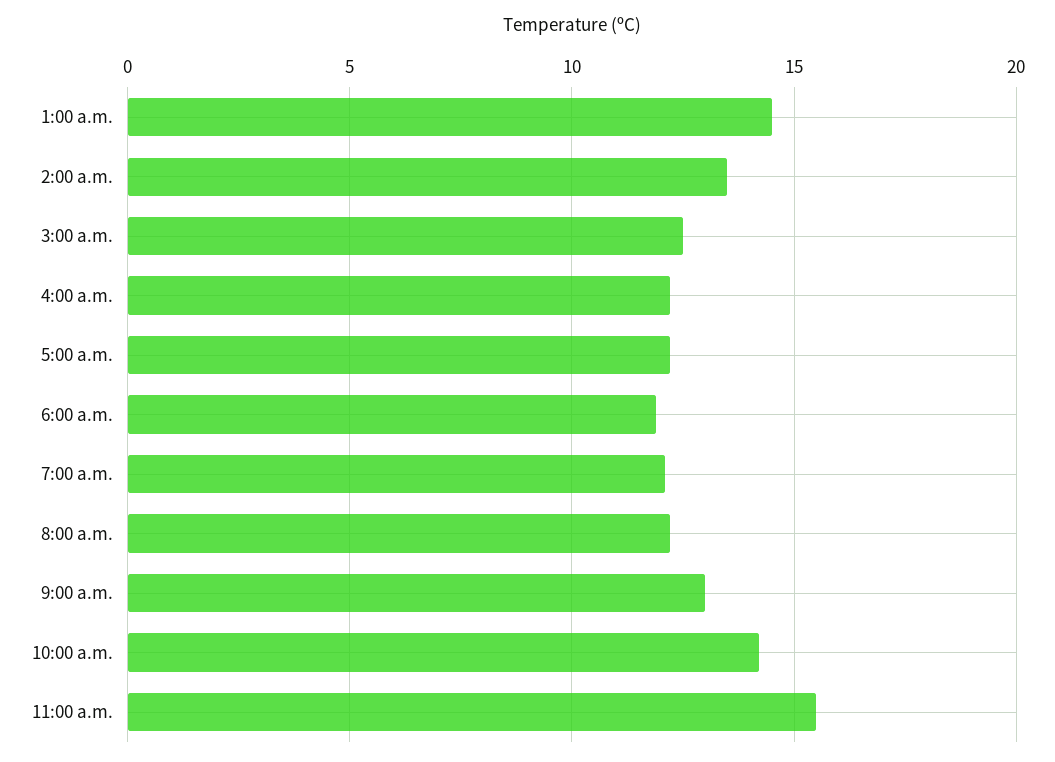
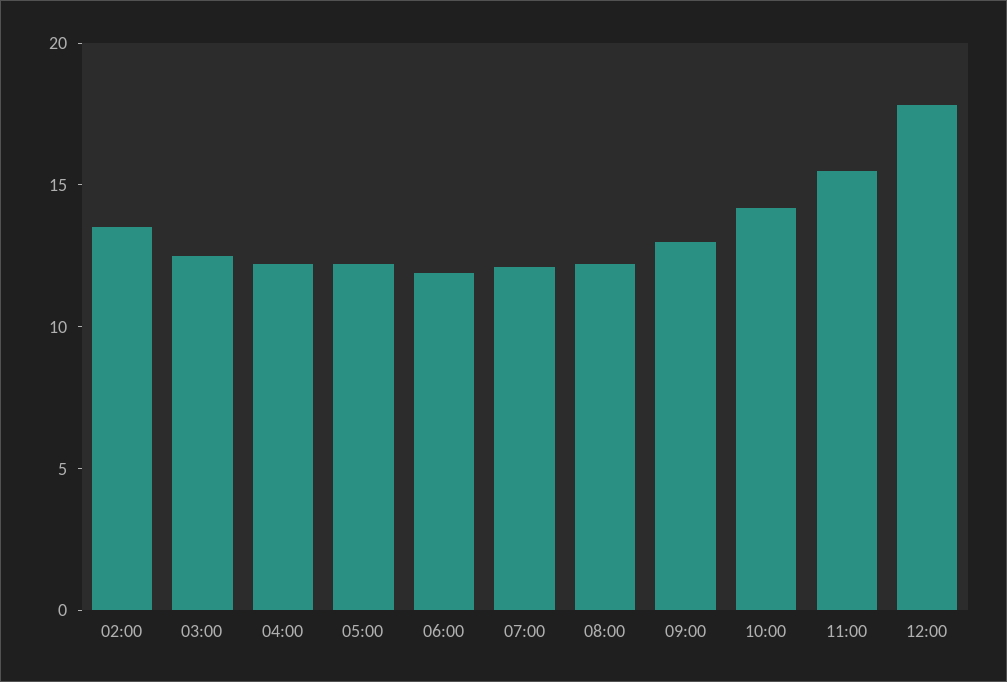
1:00 a.m.: 14.5 -> none
12:00: none -> 18

